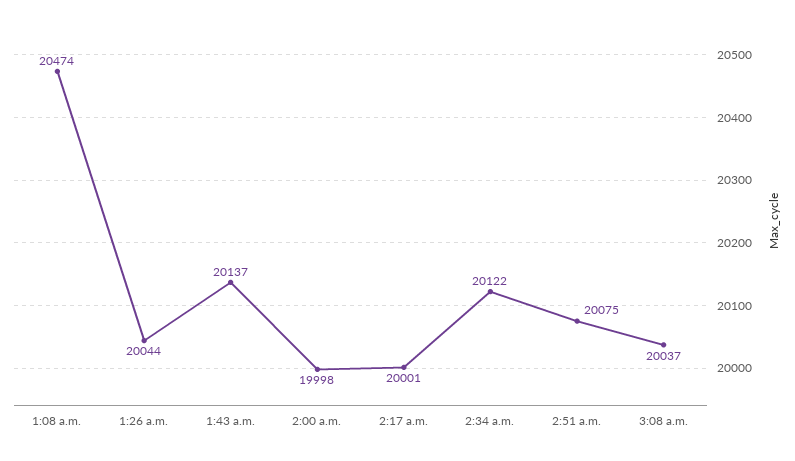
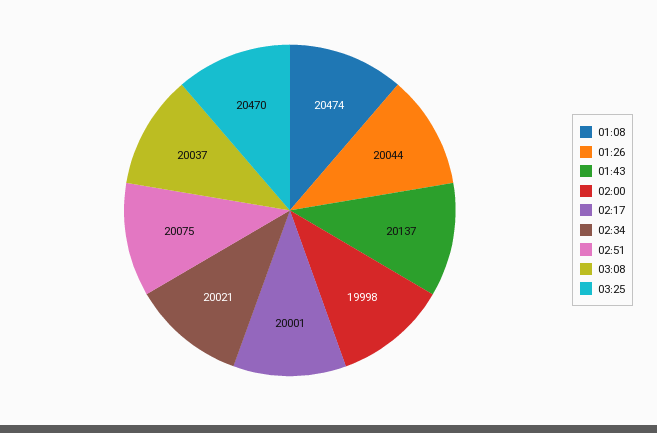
2:34 a.m.: 20122 -> 20021
03:25: none -> 20470

